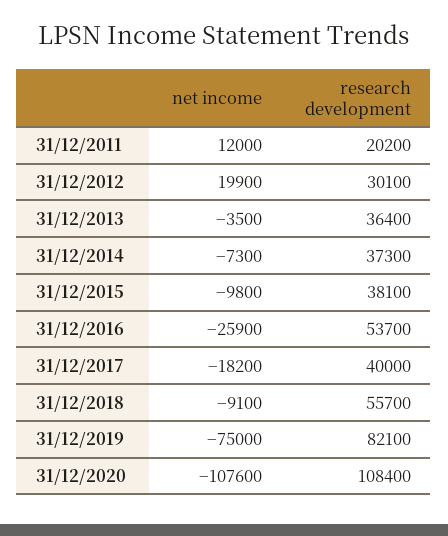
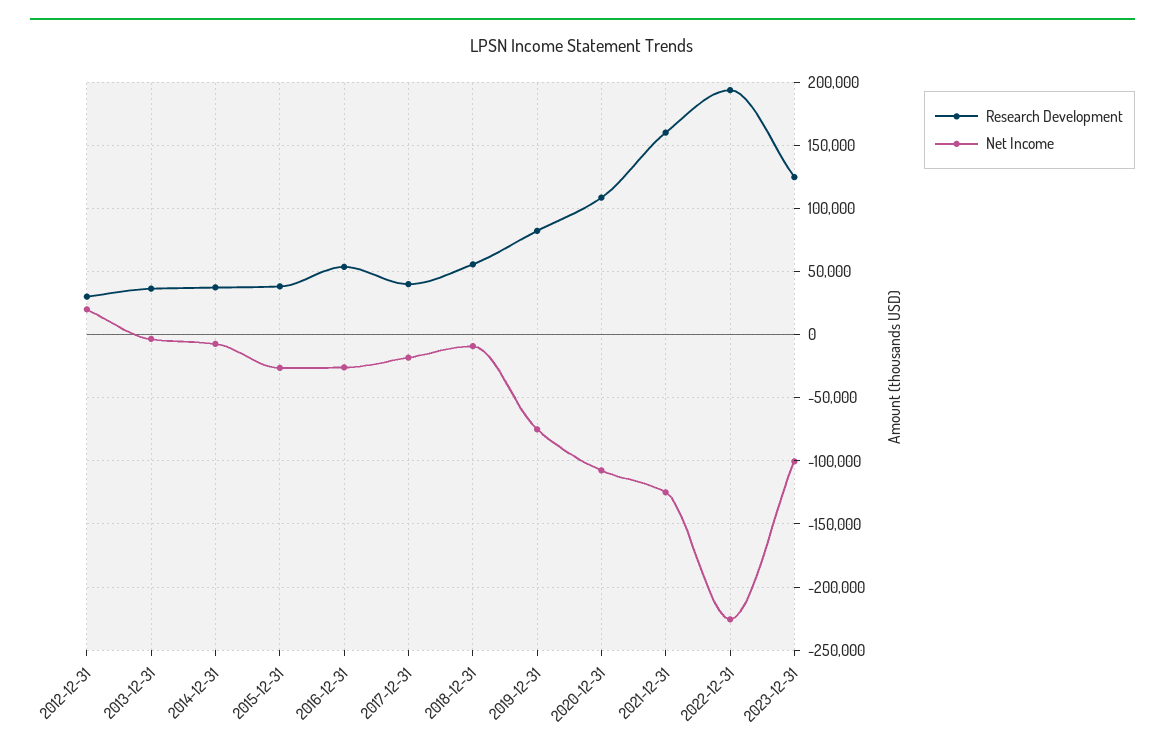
net income, 31/12/2011: 12000 -> none
research development, 31/12/2011: 20200 -> none
net income, 31/12/2015: -9800 -> -25000
research development, 2021-12-31: none -> 160000
net income, 2021-12-31: none -> -125000
research development, 2022-12-31: none -> 195000
net income, 2022-12-31: none -> -225000
research development, 2023-12-31: none -> 125000
net income, 2023-12-31: none -> -100000

